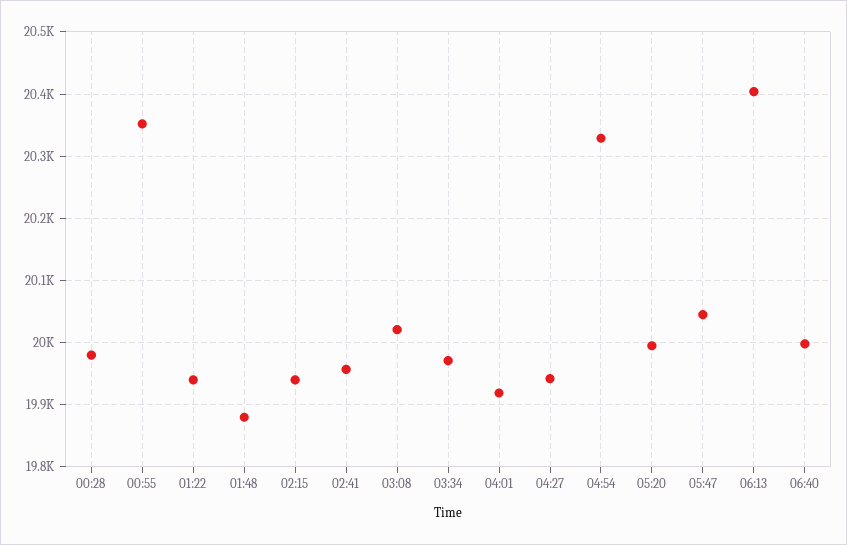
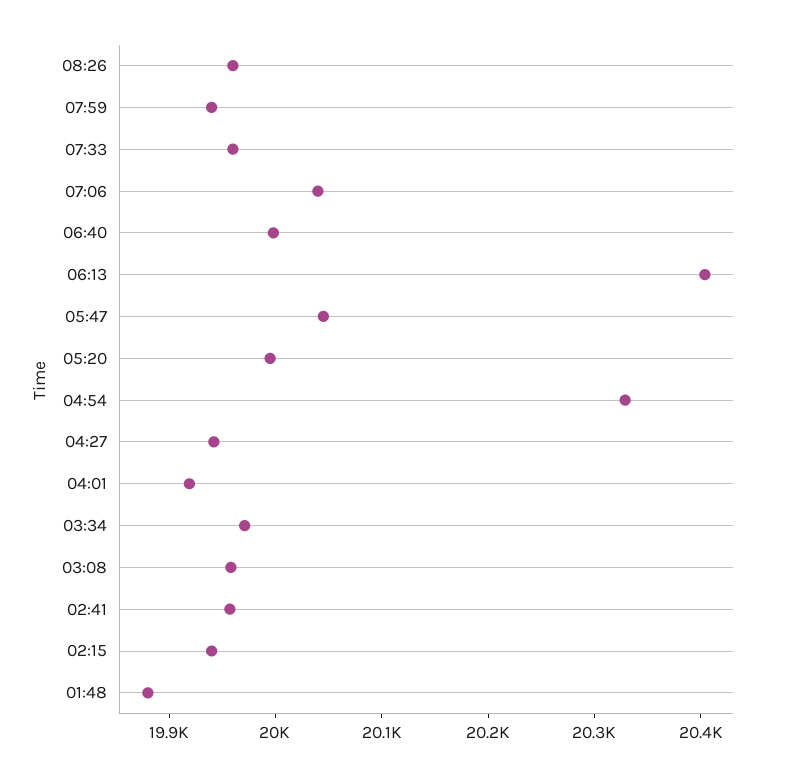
00:28: 19980 -> none
00:55: 20350 -> none
01:22: 19940 -> none
03:08: 20020 -> 19960
08:26: none -> 19960
07:59: none -> 19940
07:33: none -> 19960
07:06: none -> 20040

